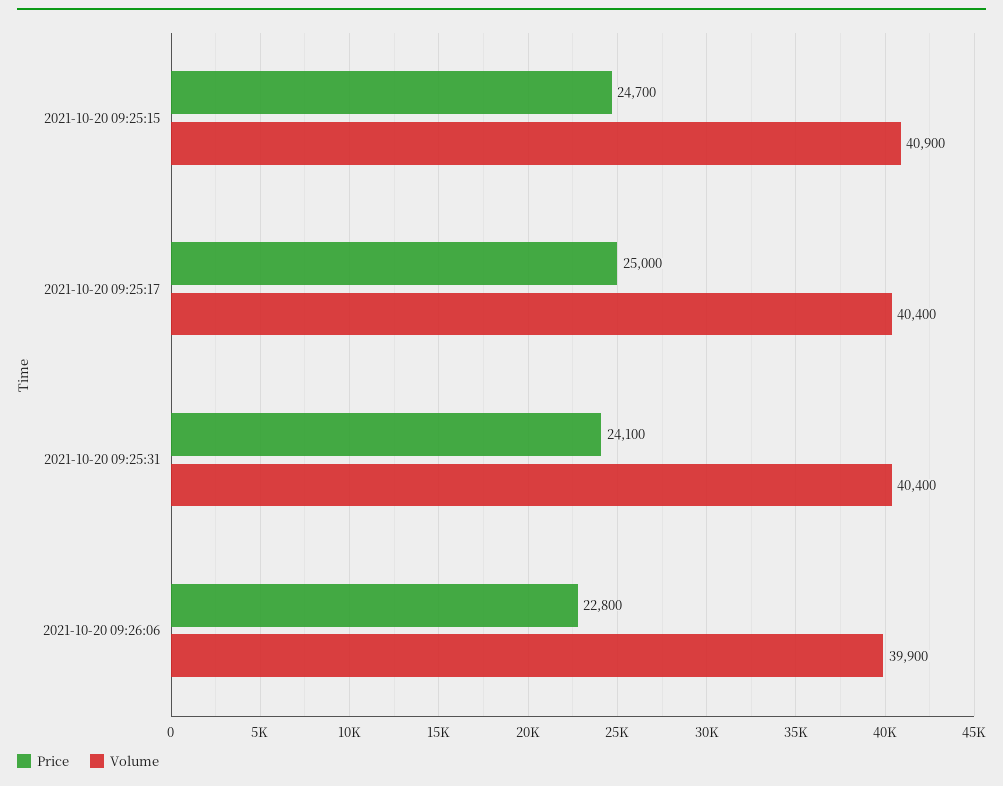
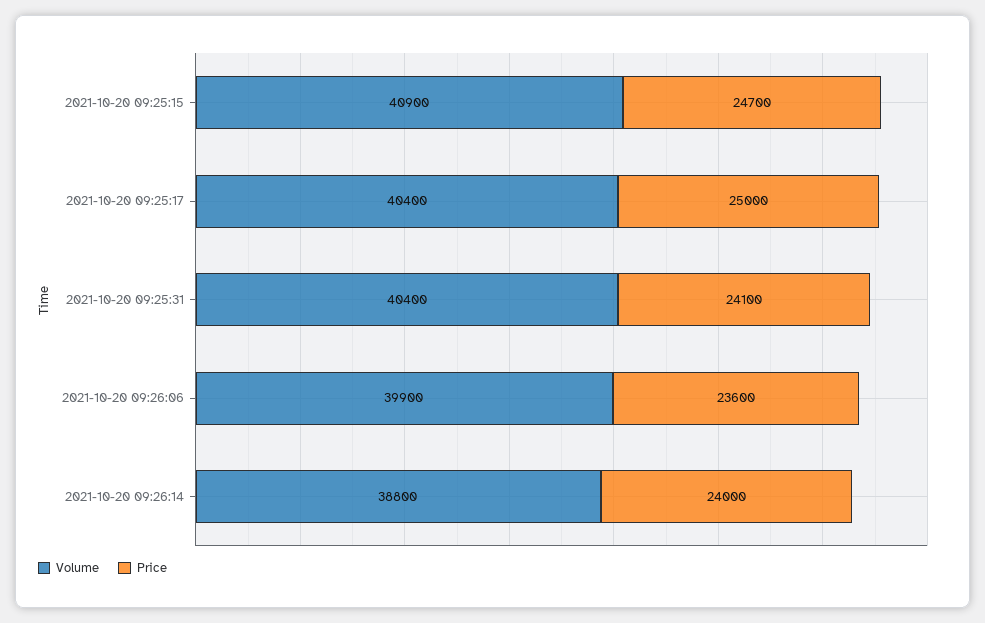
Price, 2021-10-20 09:26:06: 22800 -> 23600
Volume, 2021-10-20 09:26:14: none -> 38800
Price, 2021-10-20 09:26:14: none -> 24000

